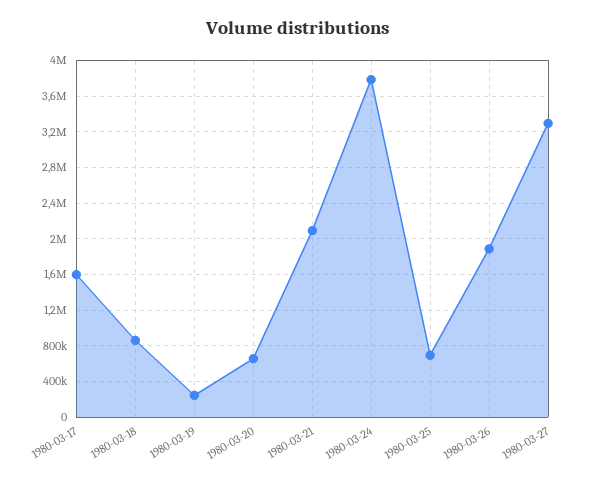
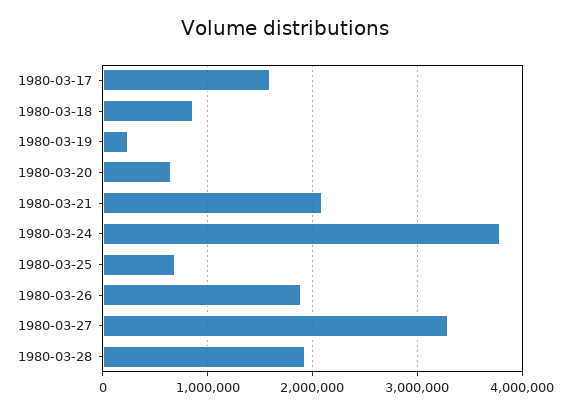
1980-03-28: none -> 1900000

